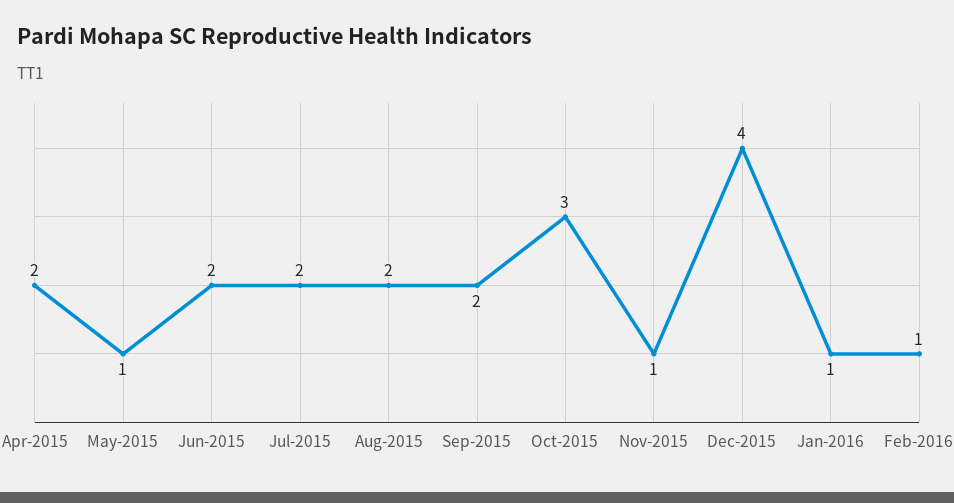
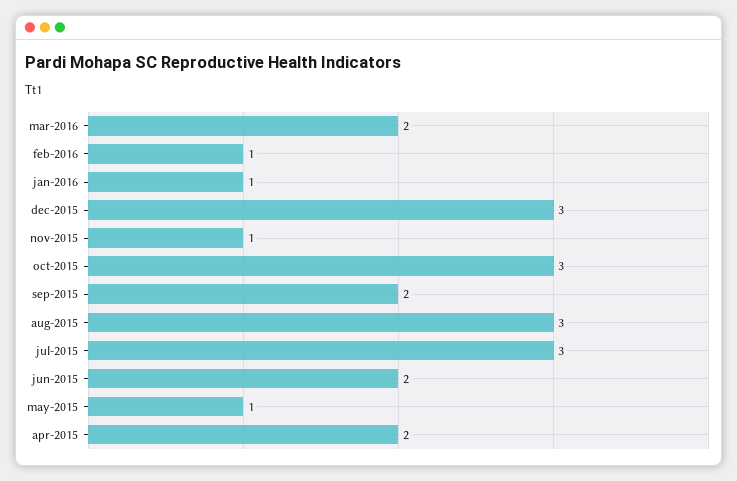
Jul-2015: 2 -> 3
Aug-2015: 2 -> 3
Dec-2015: 4 -> 3
mar-2016: none -> 2

